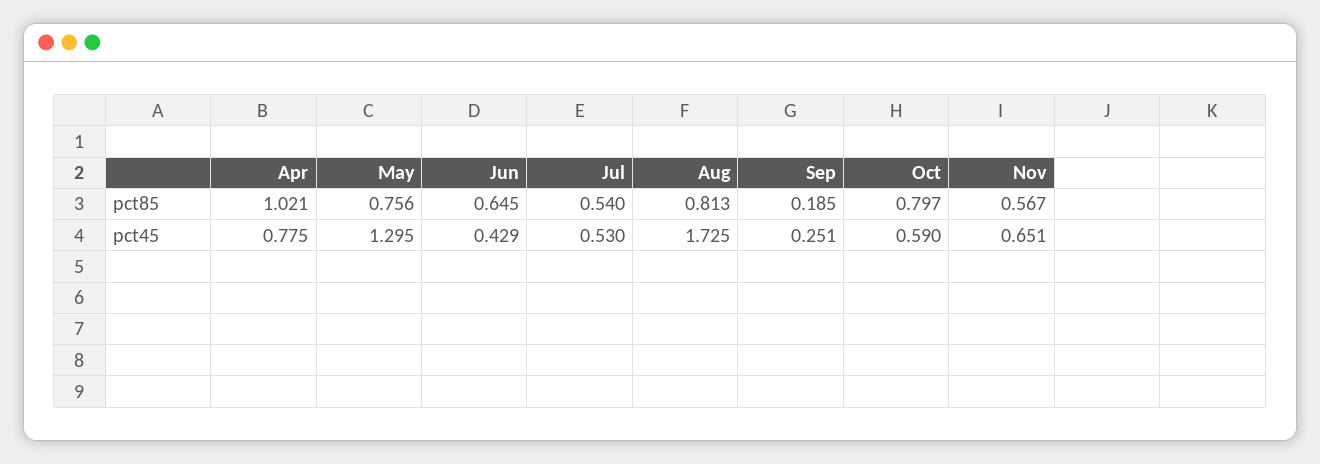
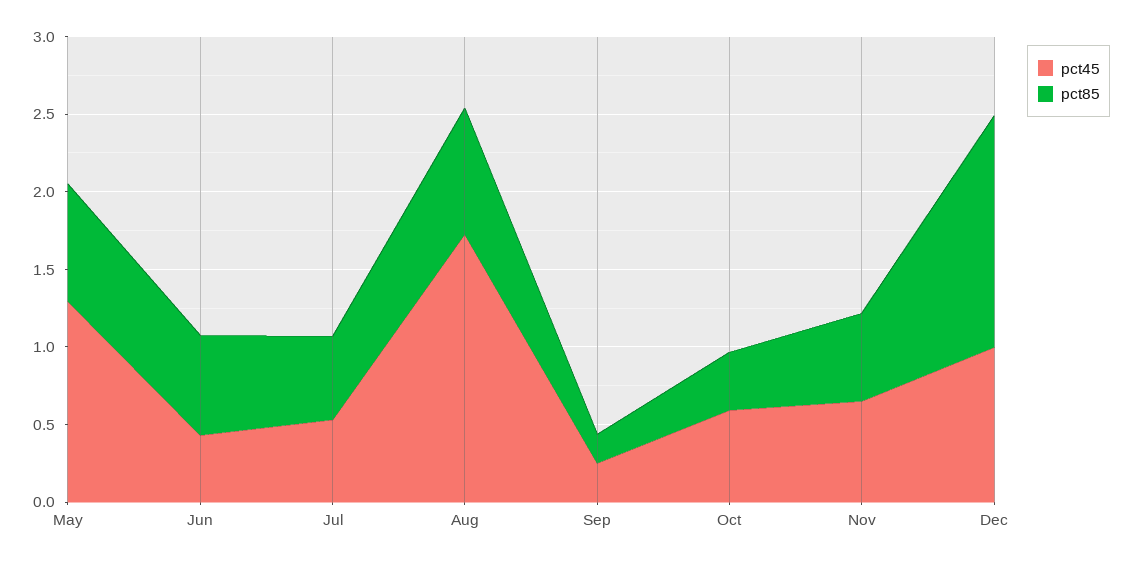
pct85, Apr: 1.021 -> none
pct85, Oct: 0.797 -> 0.4
pct45, Apr: 0.775 -> none
pct45, Dec: none -> 1
pct85, Dec: none -> 1.5

